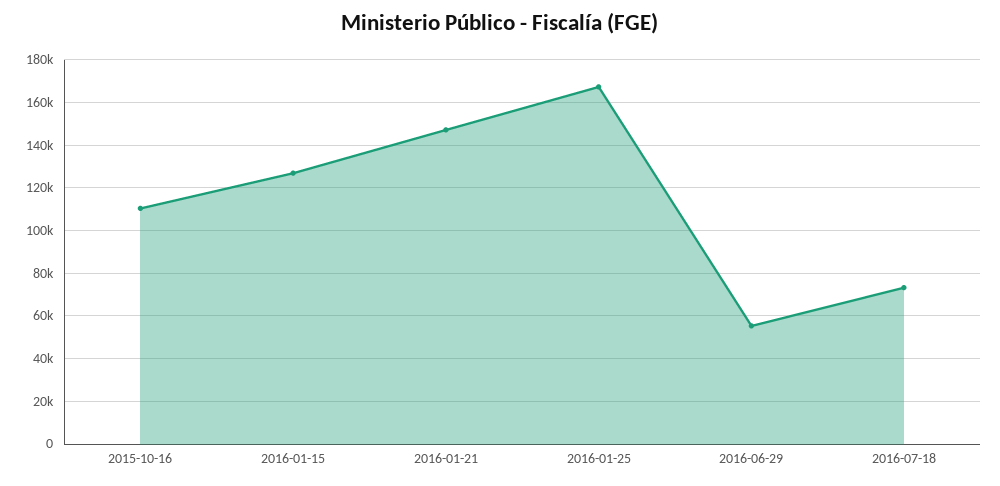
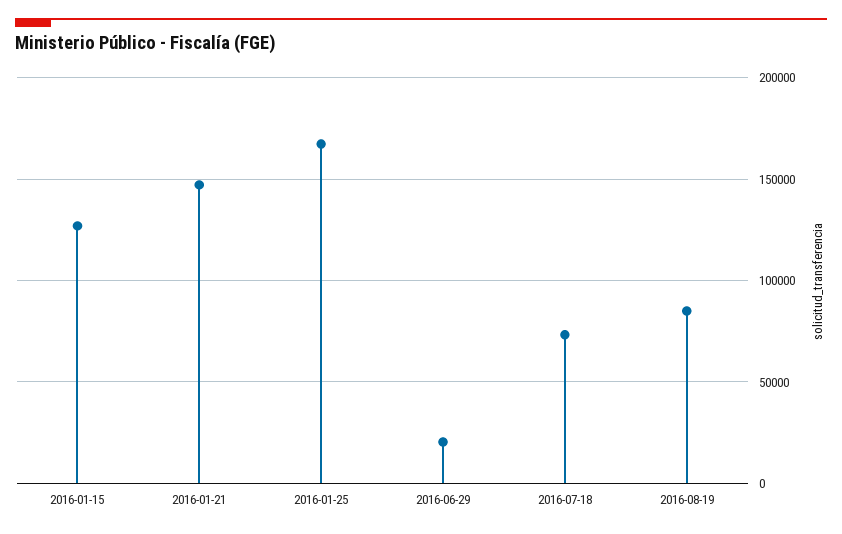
2015-10-16: 110000 -> none
2016-06-29: 55000 -> 20000
2016-08-19: none -> 85000

